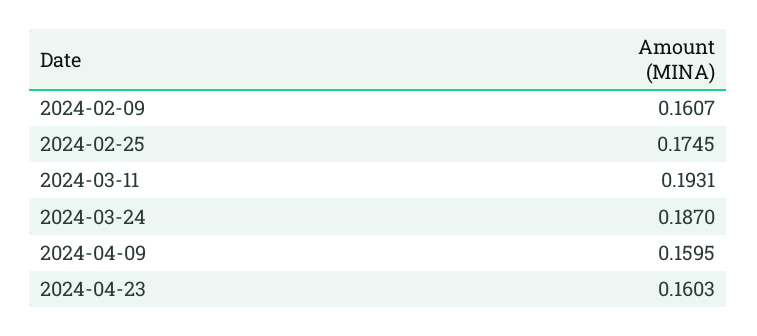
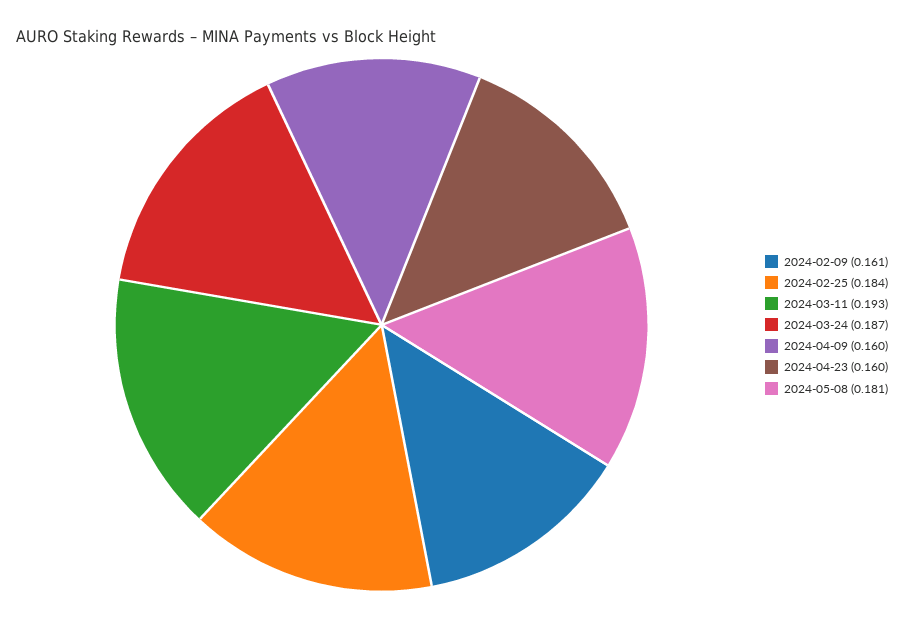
2024-02-25: 0.1745 -> 0.184
2024-05-08: none -> 0.181

